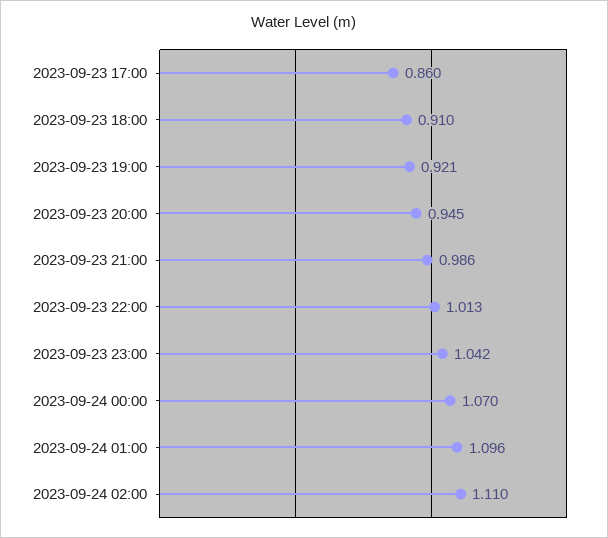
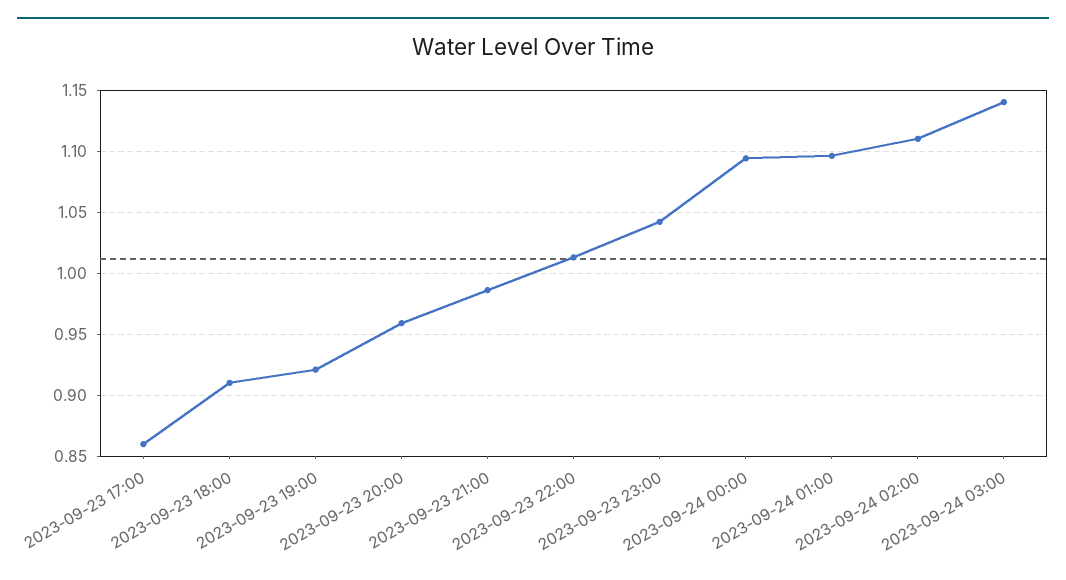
2023-09-23 20:00: 0.945 -> 0.96
2023-09-24 00:00: 1.07 -> 1.095
2023-09-24 03:00: none -> 1.14

